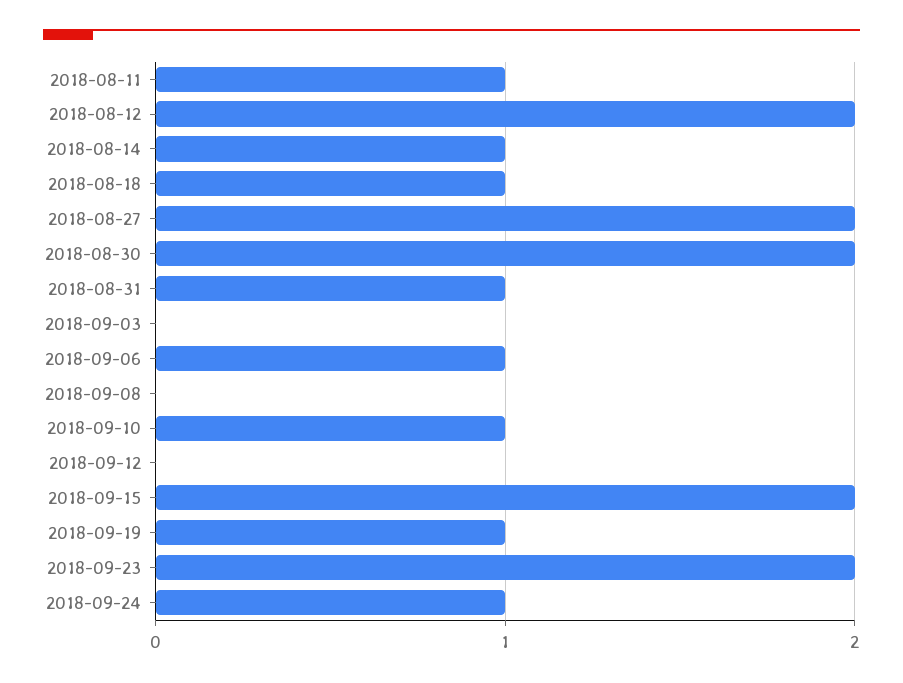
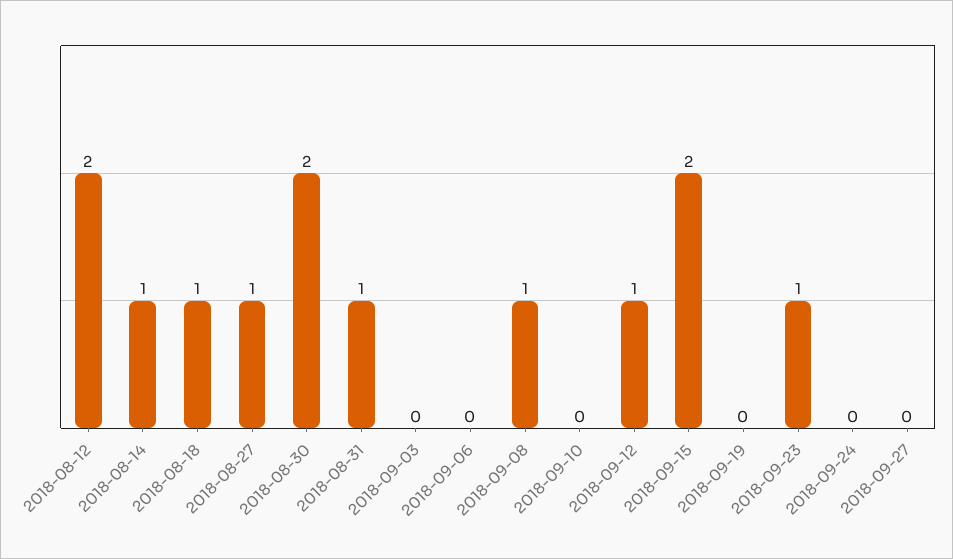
2018-08-11: 1 -> none
2018-08-27: 2 -> 1
2018-09-06: 1 -> 0
2018-09-08: 0 -> 1
2018-09-10: 1 -> 0
2018-09-12: 0 -> 1
2018-09-19: 1 -> 0
2018-09-23: 2 -> 1
2018-09-24: 1 -> 0
2018-09-27: none -> 0

